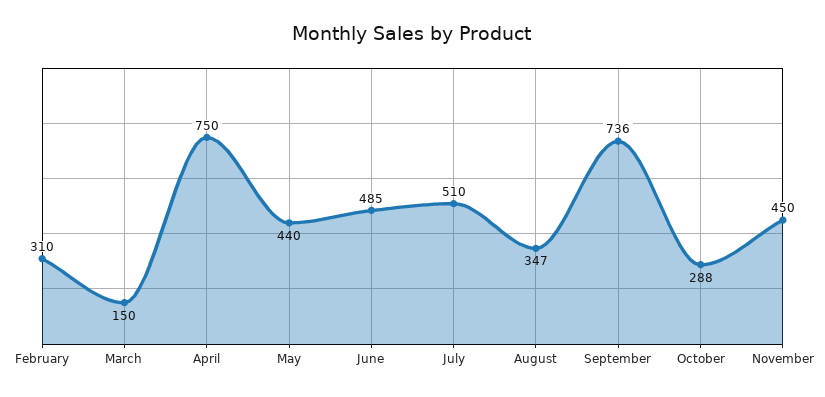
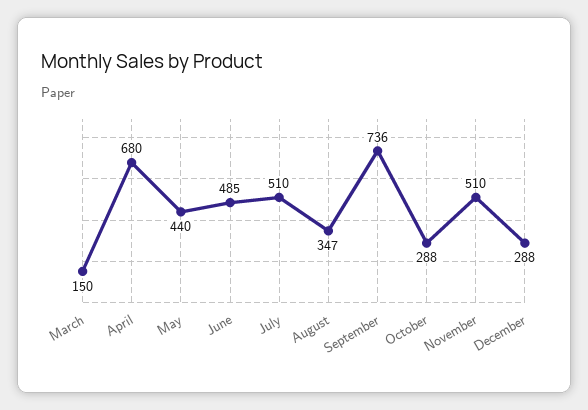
February: 310 -> none
April: 750 -> 680
November: 450 -> 510
December: none -> 288

